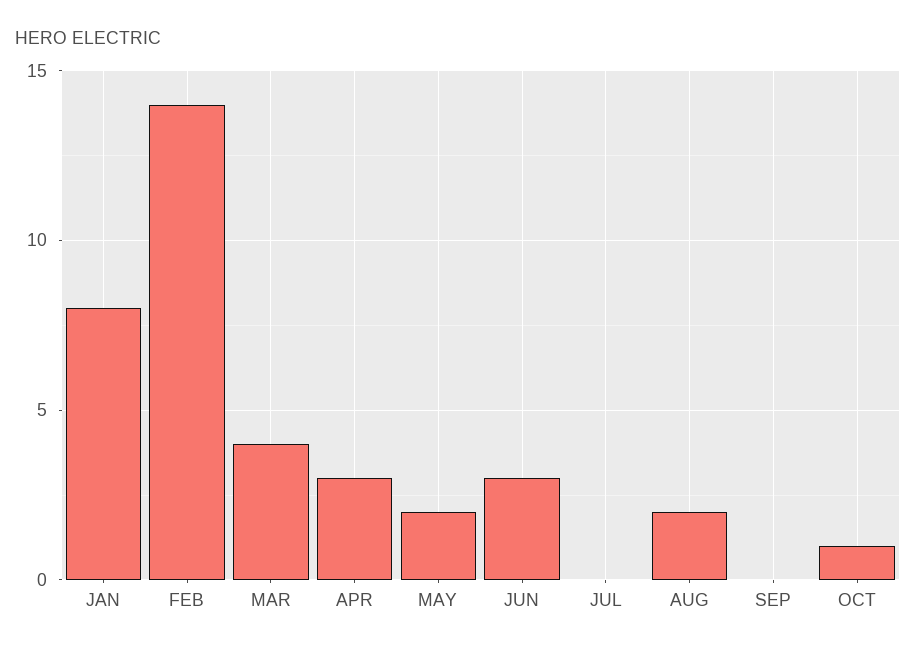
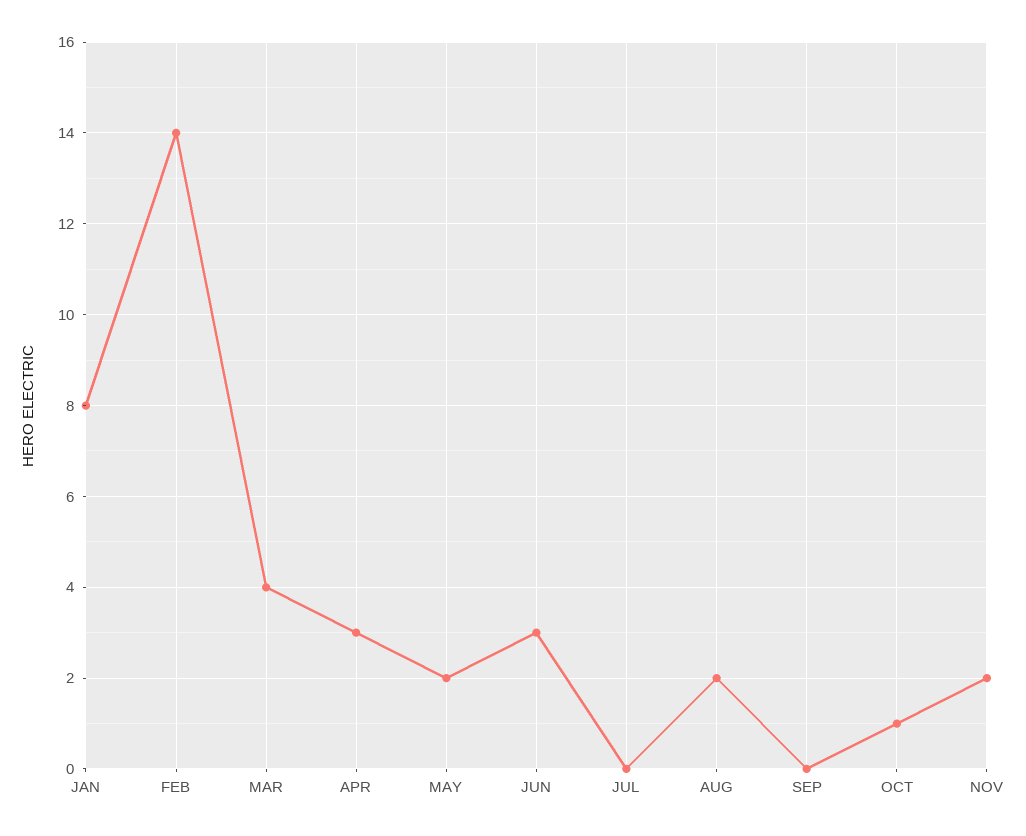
NOV: none -> 2

